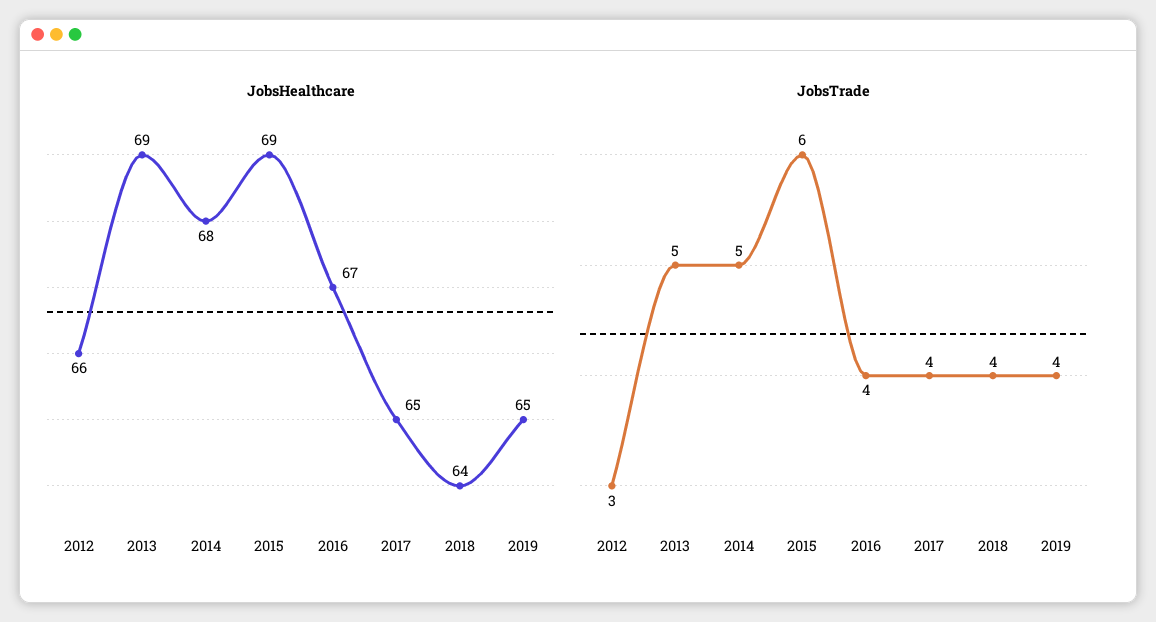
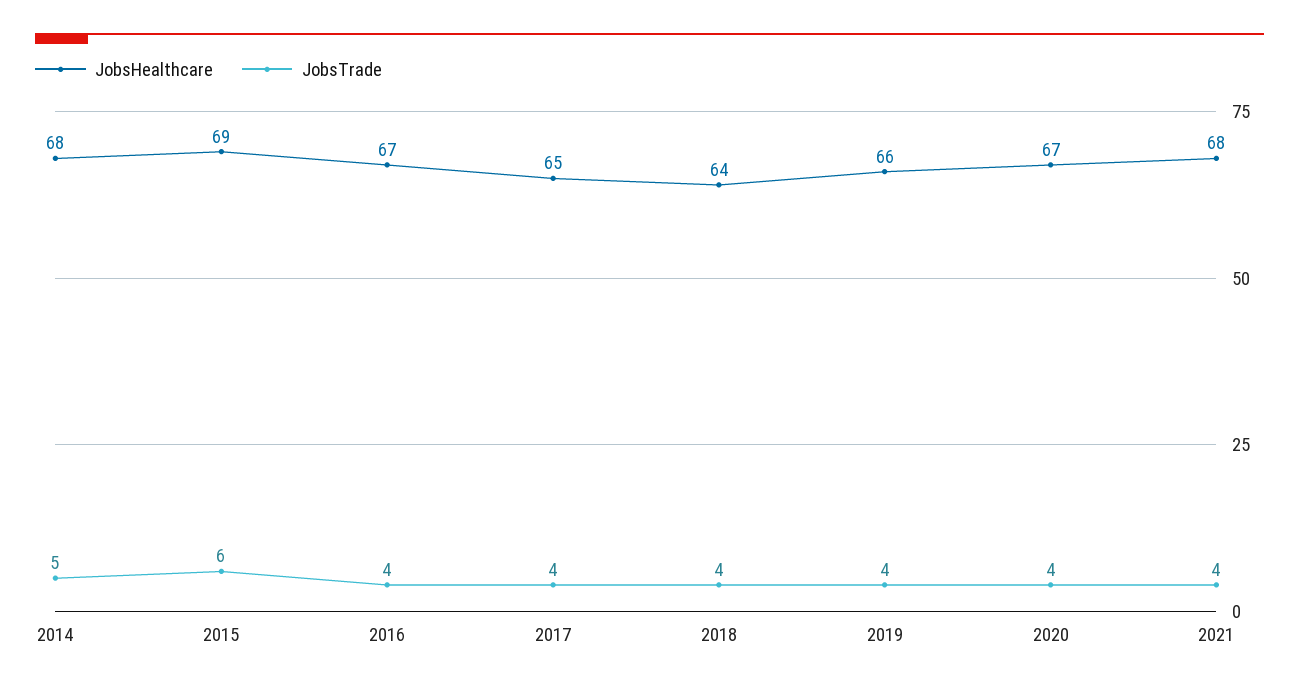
JobsHealthcare, 2012: 66 -> none
JobsHealthcare, 2013: 69 -> none
JobsHealthcare, 2019: 65 -> 66
JobsTrade, 2012: 3 -> none
JobsTrade, 2013: 5 -> none
JobsHealthcare, 2020: none -> 67
JobsTrade, 2020: none -> 4
JobsHealthcare, 2021: none -> 68
JobsTrade, 2021: none -> 4

